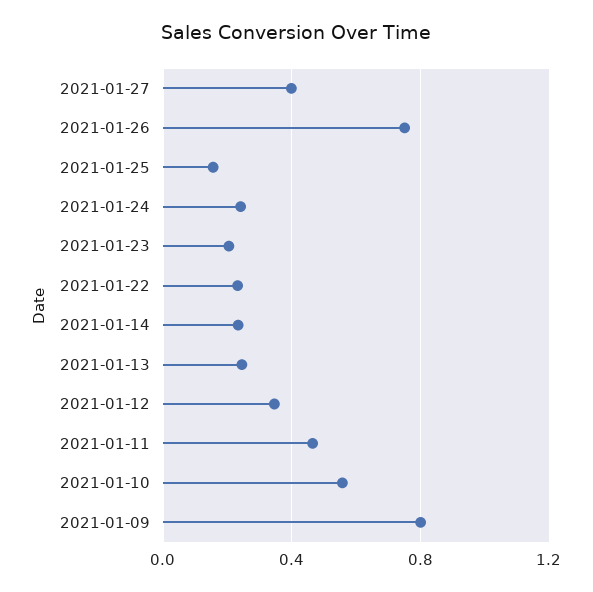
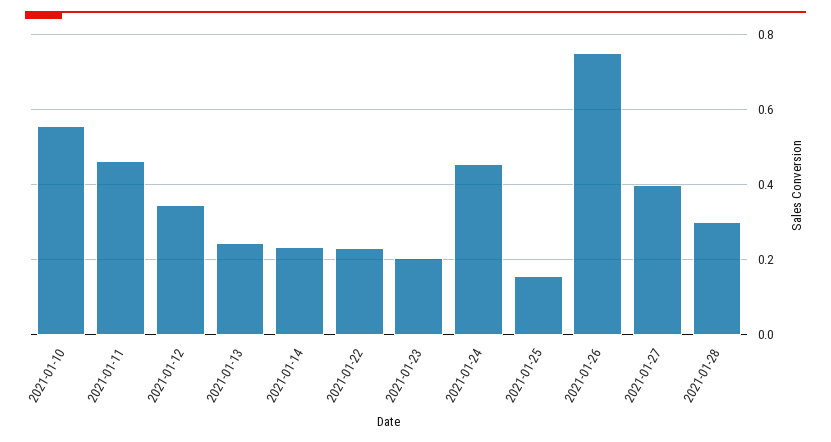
2021-01-24: 0.25 -> 0.46
2021-01-09: 0.8 -> none
2021-01-28: none -> 0.3

